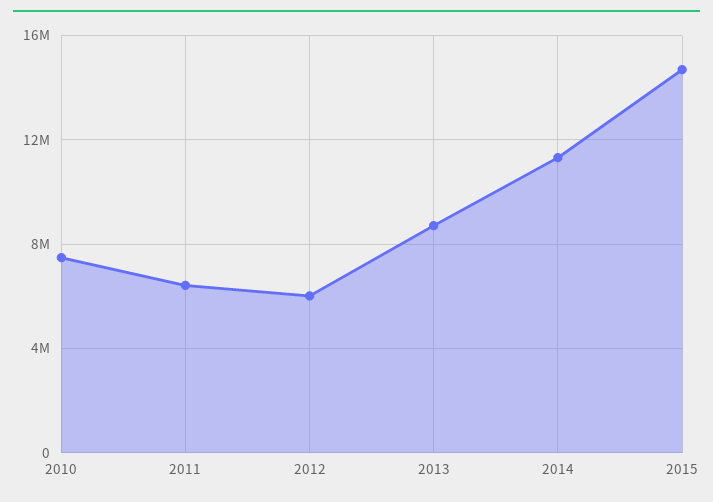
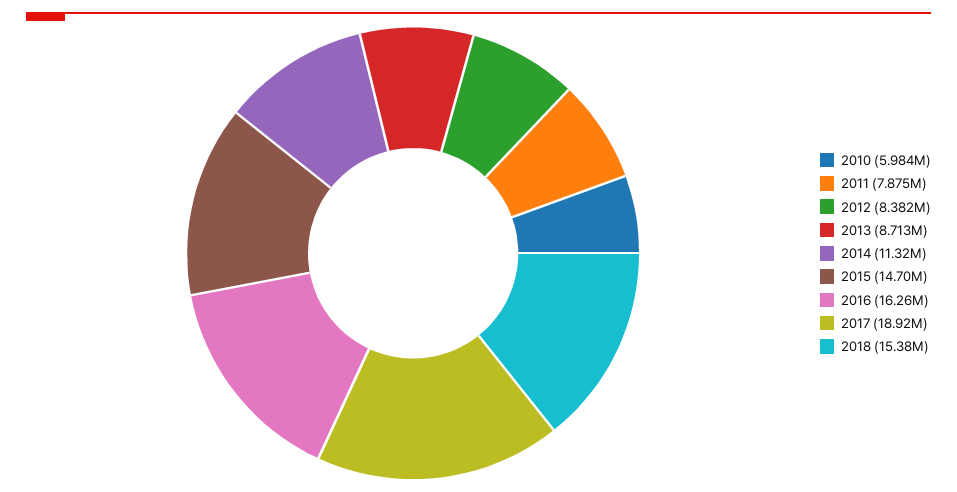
2010: 7500000 -> 5984000
2011: 6500000 -> 7875000
2012: 6000000 -> 8382000
2016: none -> 16260000
2017: none -> 18920000
2018: none -> 15380000

